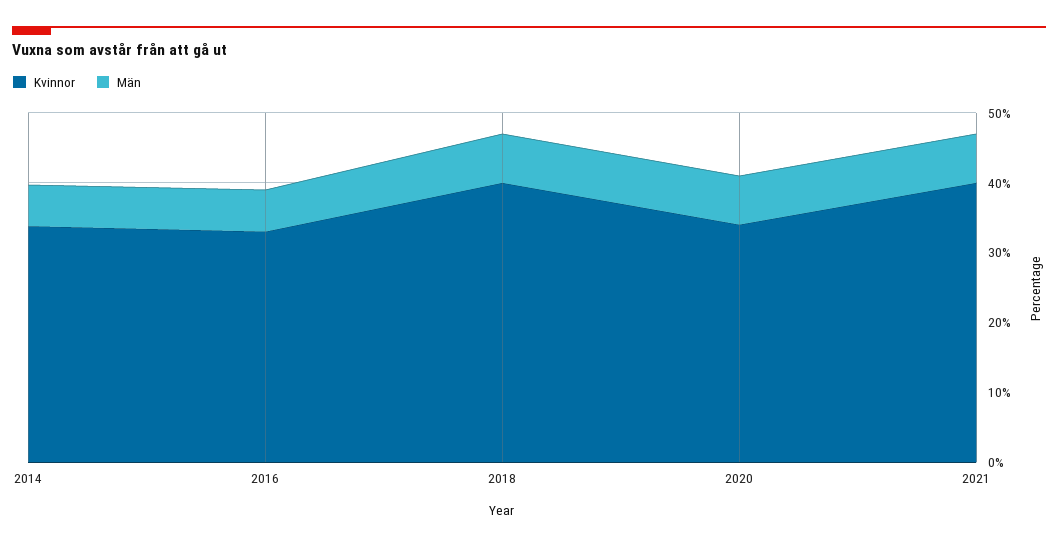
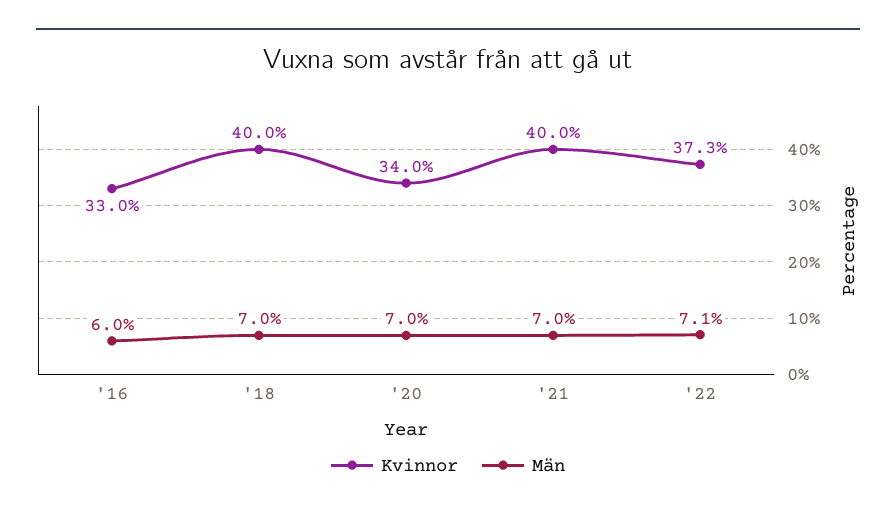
Kvinnor, 2014: 34 -> none
Män, 2014: 6 -> none
Kvinnor, '22: none -> 37.3
Män, '22: none -> 7.1

